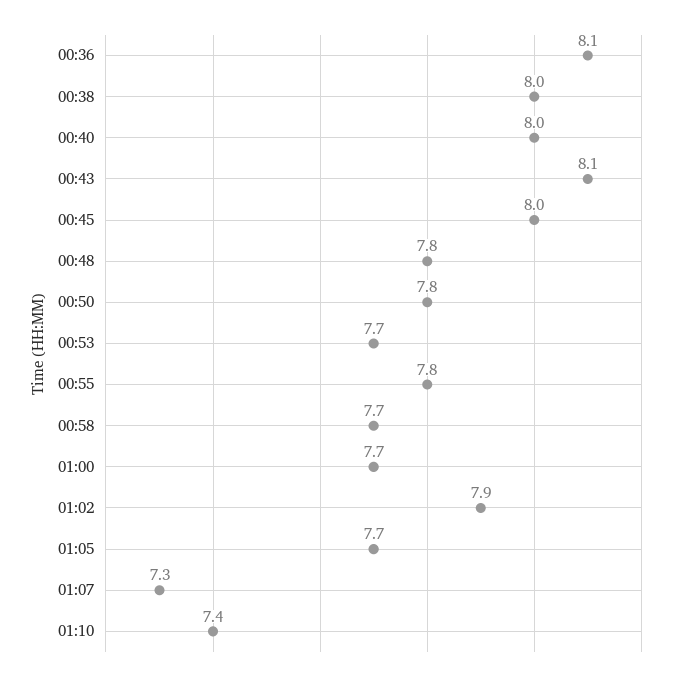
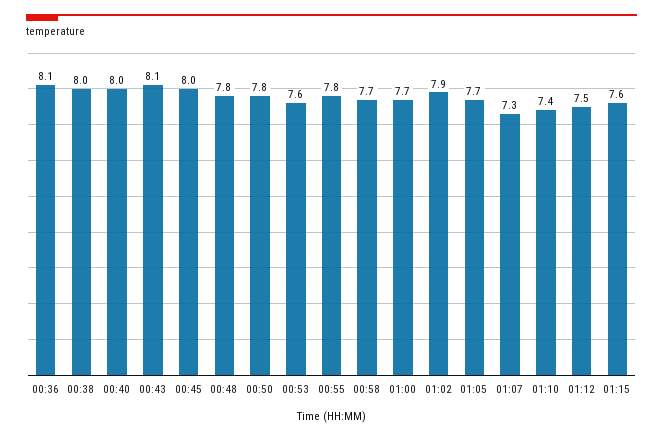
00:53: 7.7 -> 7.6
01:12: none -> 7.5
01:15: none -> 7.6

